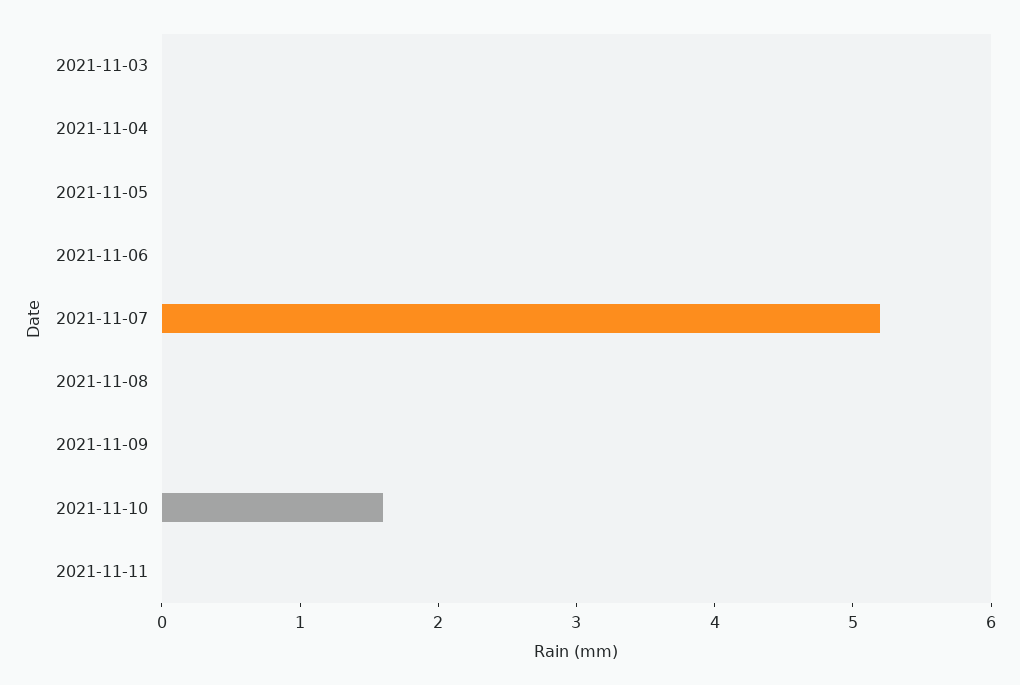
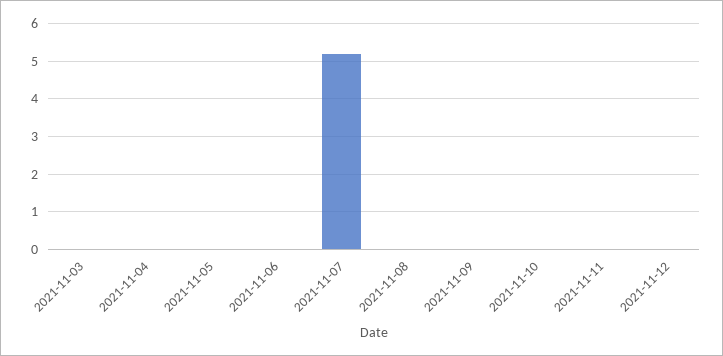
2021-11-10: 1.6 -> 0
2021-11-12: none -> 0

